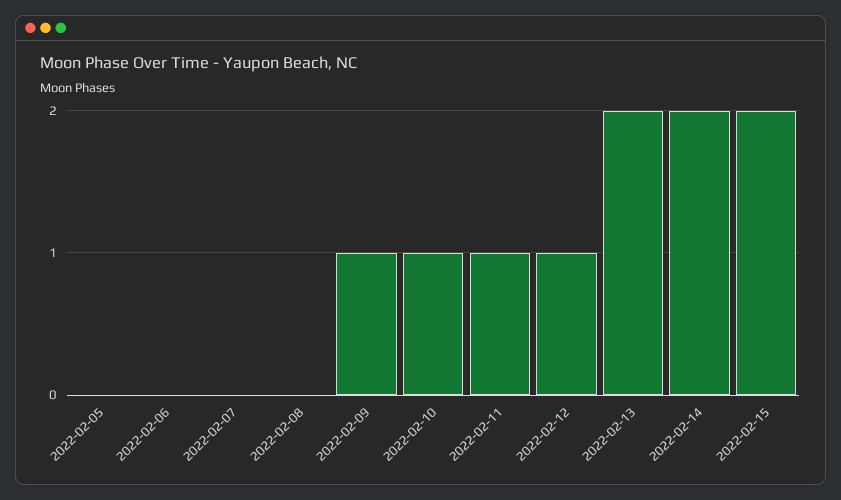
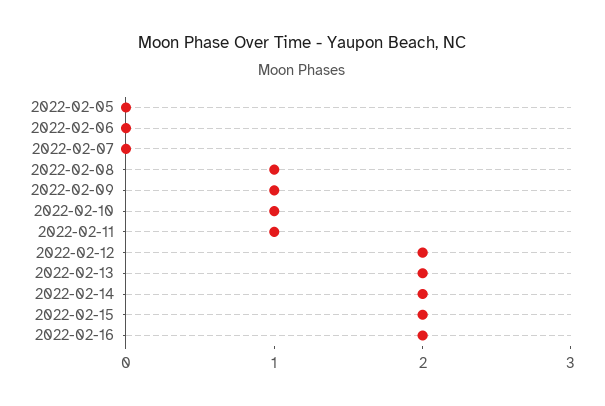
2022-02-08: 0 -> 1
2022-02-12: 1 -> 2
2022-02-16: none -> 2

